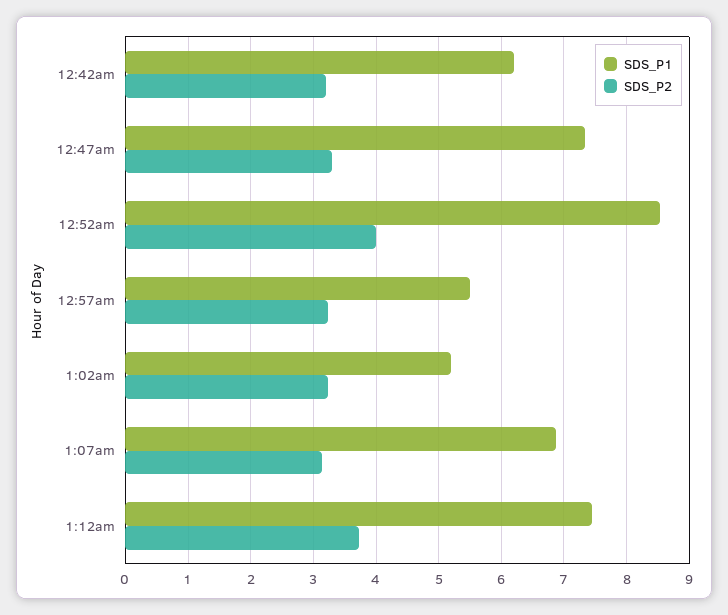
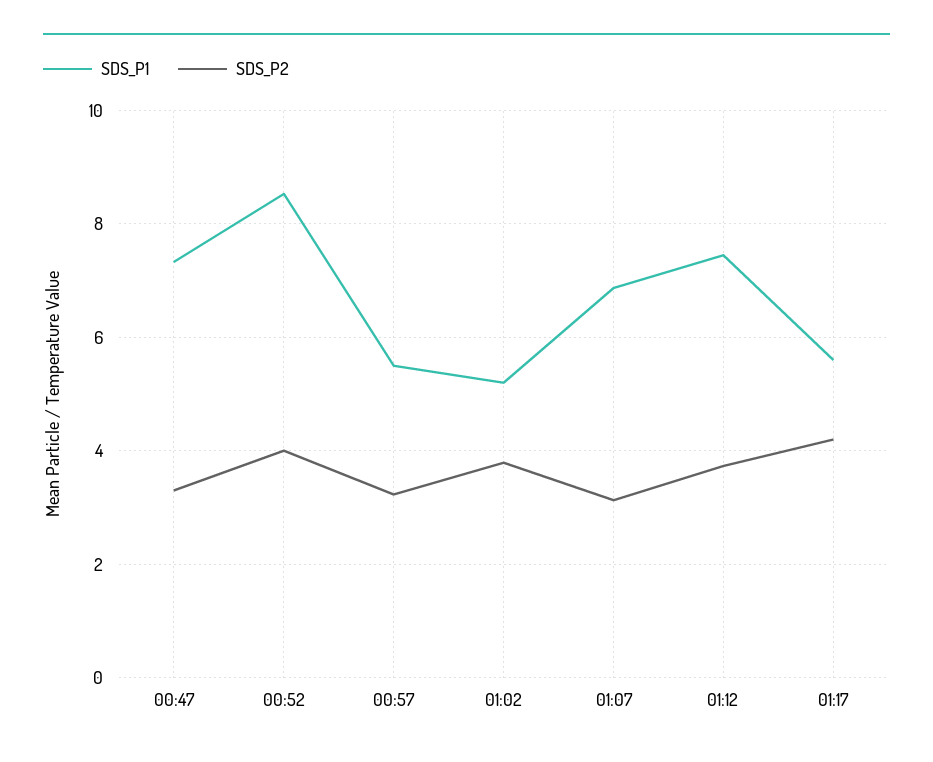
SDS_P1, 12:42am: 6.2 -> none
SDS_P2, 12:42am: 3.2 -> none
SDS_P2, 1:02am: 3.2 -> 3.8
SDS_P1, 01:17: none -> 5.6
SDS_P2, 01:17: none -> 4.2

